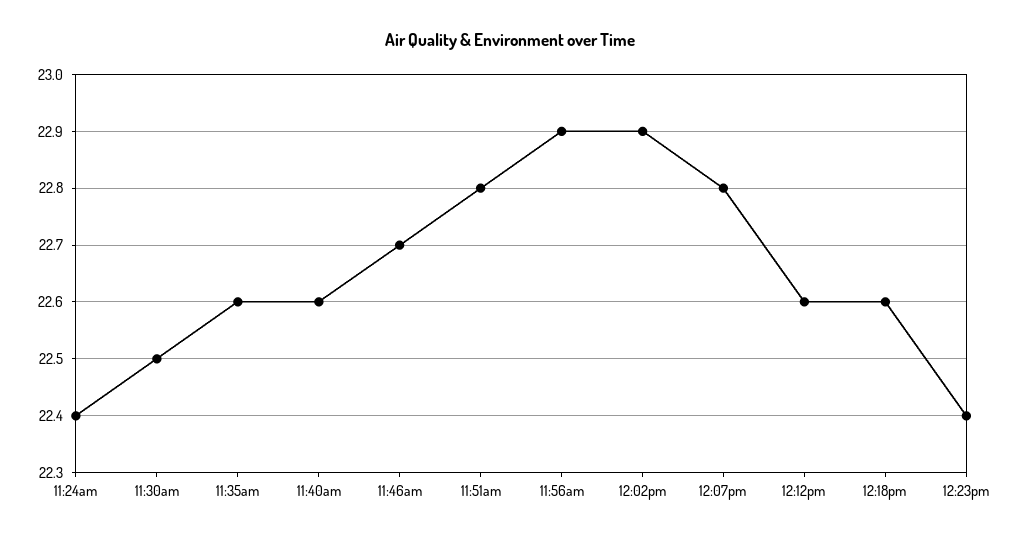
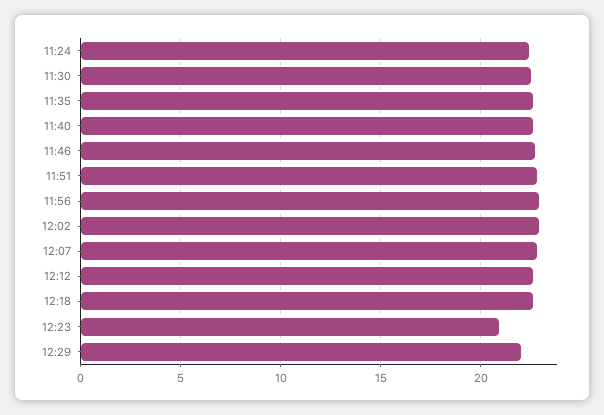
12:23pm: 22.4 -> 21
12:29: none -> 22

